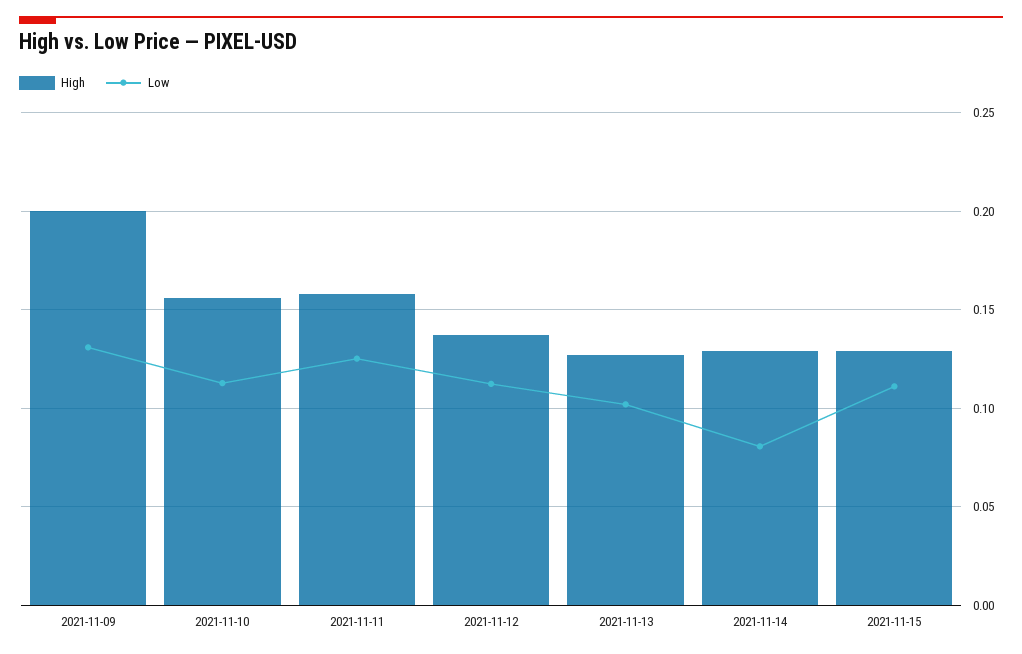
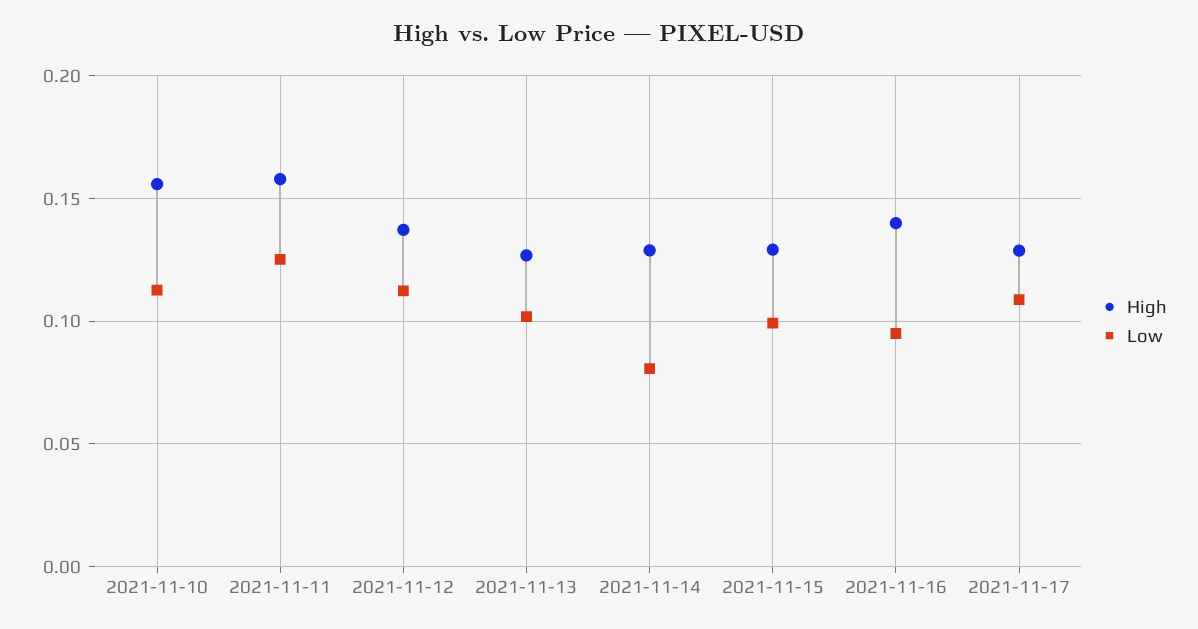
High, 2021-11-09: 0.2 -> none
Low, 2021-11-09: 0.13 -> none
Low, 2021-11-15: 0.11 -> 0.1
High, 2021-11-16: none -> 0.14
Low, 2021-11-16: none -> 0.095
High, 2021-11-17: none -> 0.13
Low, 2021-11-17: none -> 0.11

